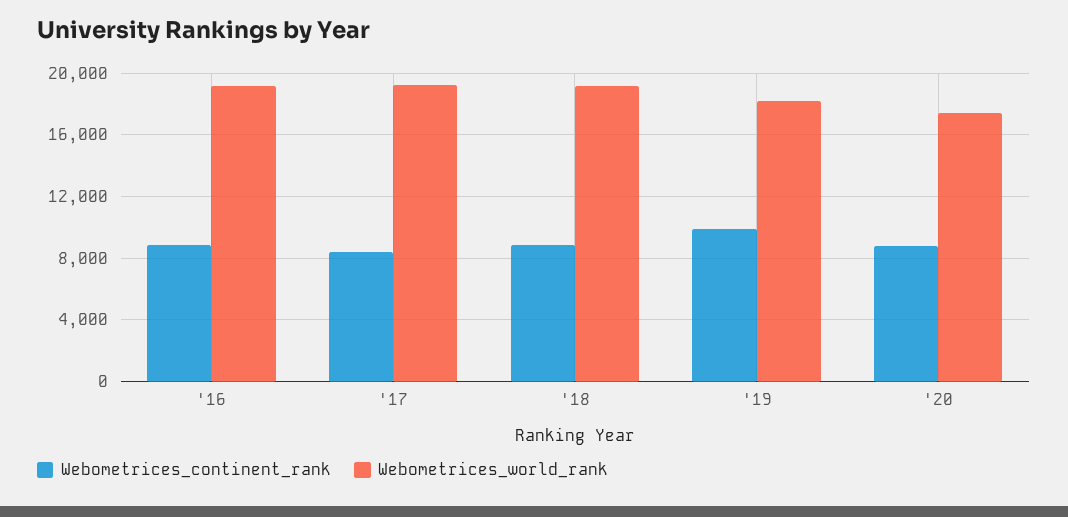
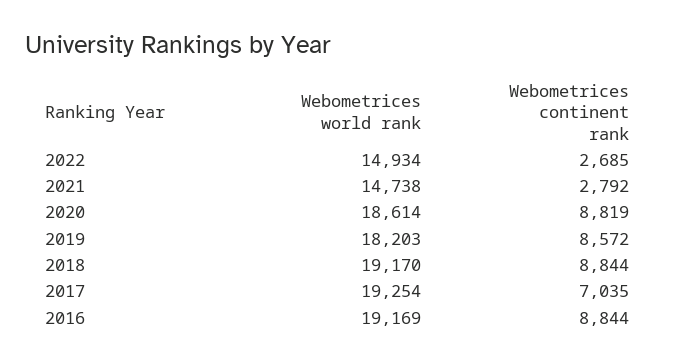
Webometrices_continent_rank, '17: 8500 -> 7035
Webometrices_continent_rank, '19: 10000 -> 8572
Webometrices_world_rank, '20: 17500 -> 18614
Webometrices_world_rank, 2022: none -> 14934
Webometrices_continent_rank, 2022: none -> 2685
Webometrices_world_rank, 2021: none -> 14738
Webometrices_continent_rank, 2021: none -> 2792

